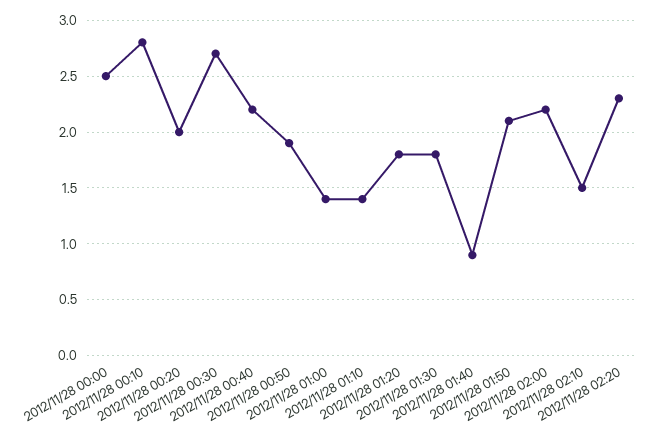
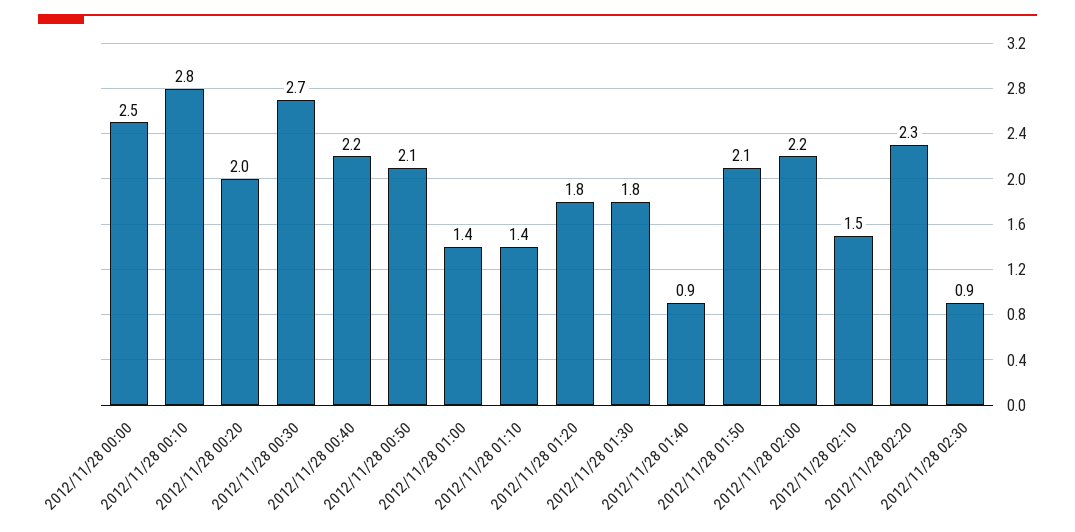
2012/11/28 00:50: 1.9 -> 2.1
2012/11/28 02:30: none -> 0.9

